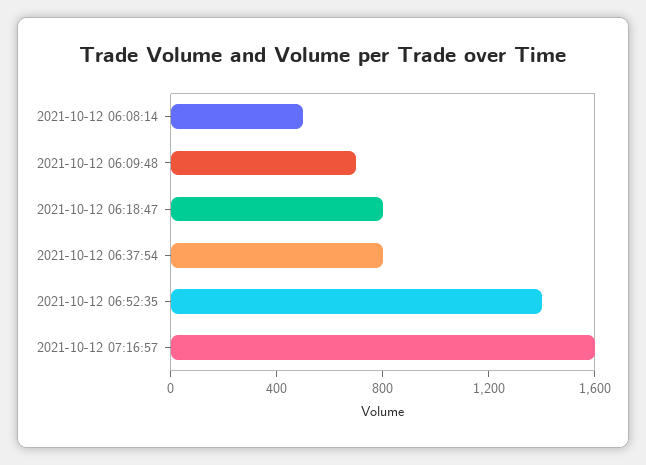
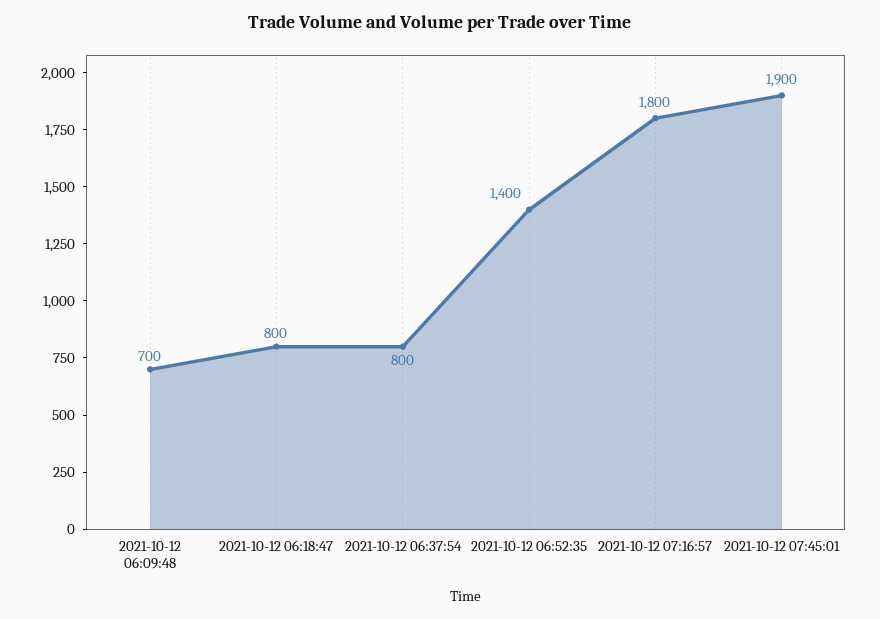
2021-10-12 06:08:14: 500 -> none
2021-10-12 07:16:57: 1600 -> 1800
2021-10-12 07:45:01: none -> 1900

